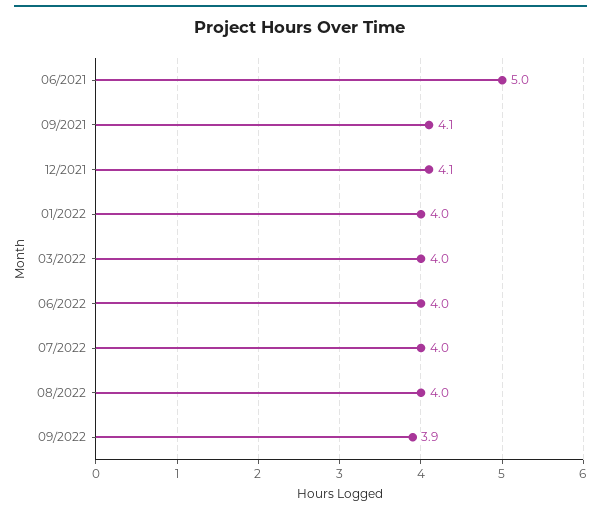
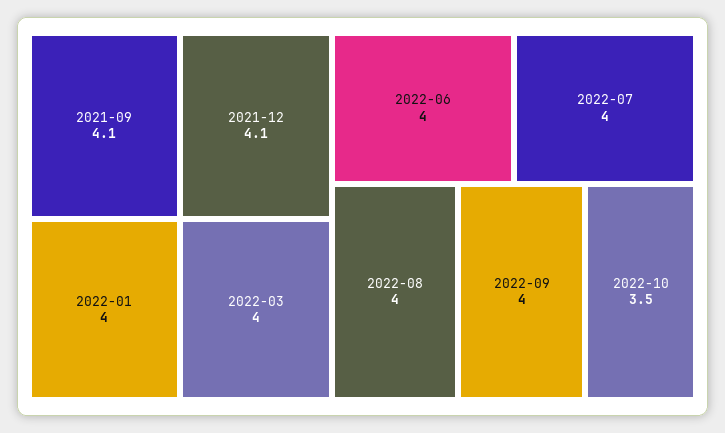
06/2021: 5 -> none
09/2022: 3.9 -> 4
2022-10: none -> 3.5

